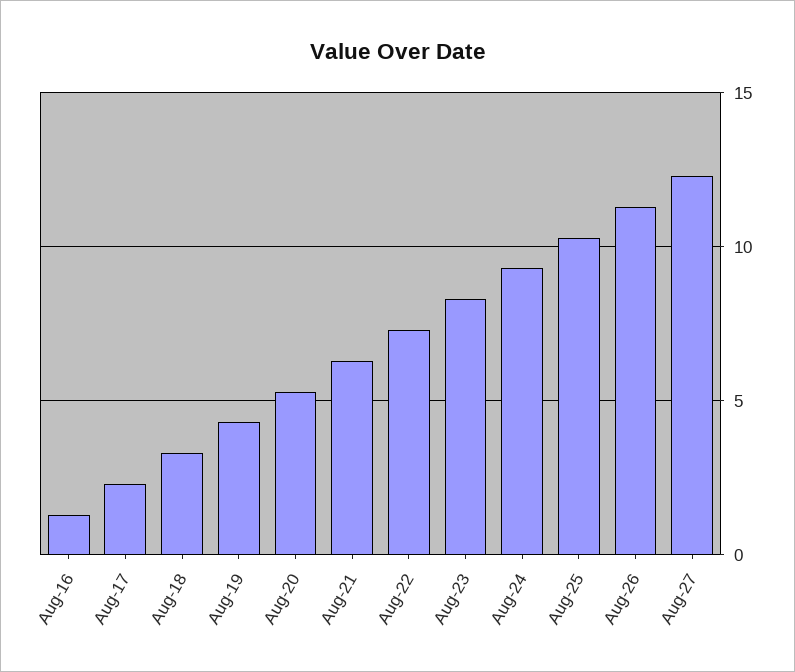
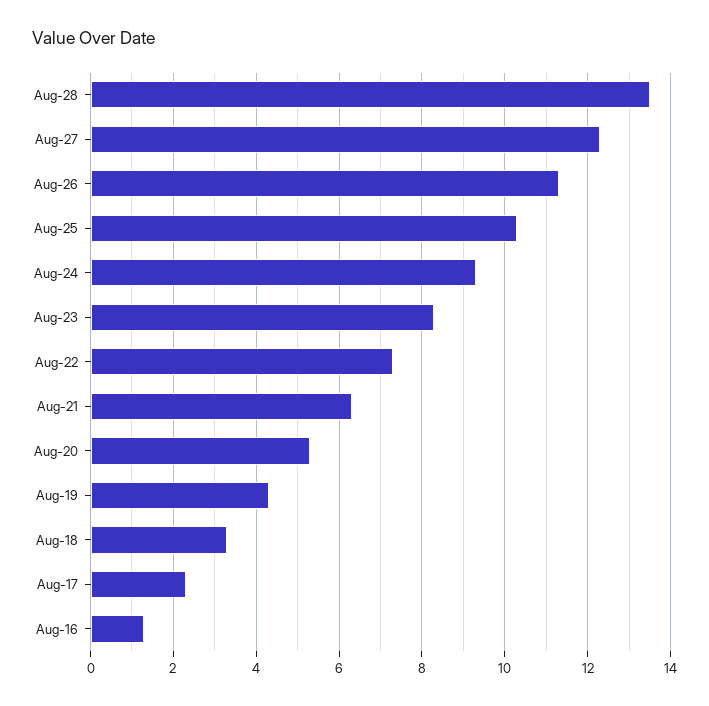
Aug-28: none -> 13.5

